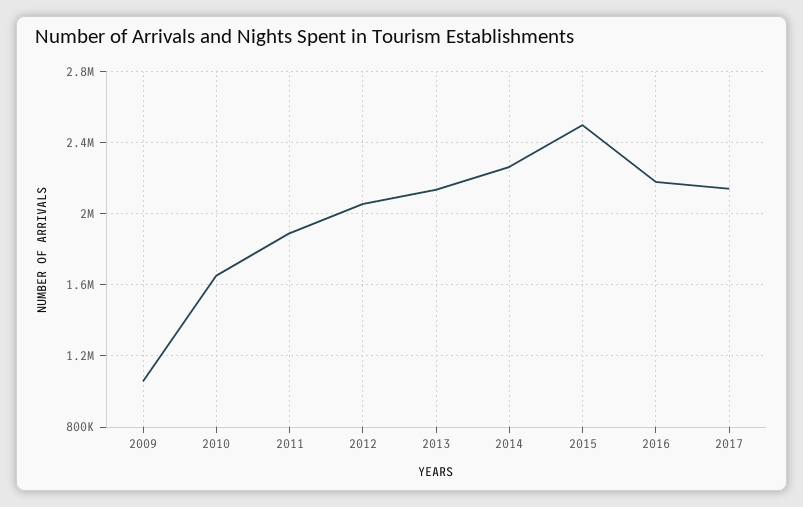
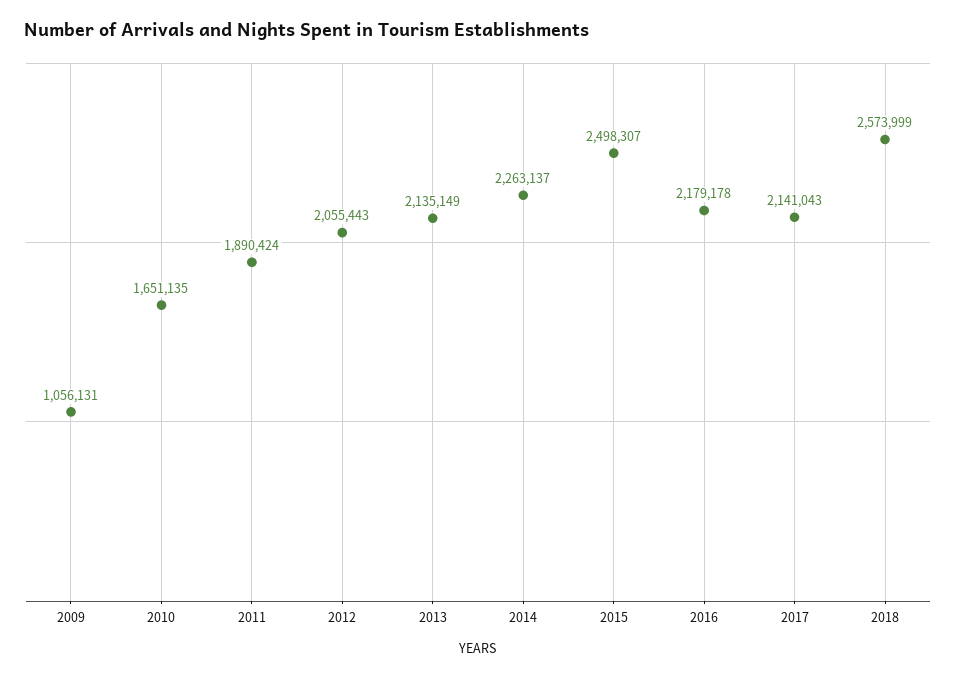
2018: none -> 2573999

